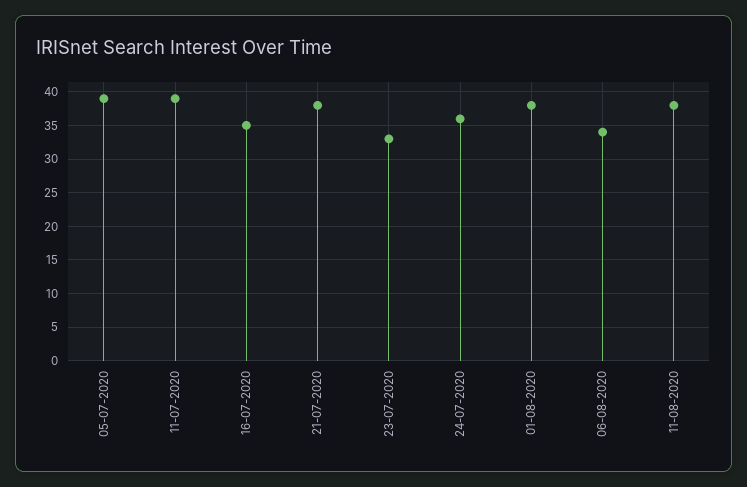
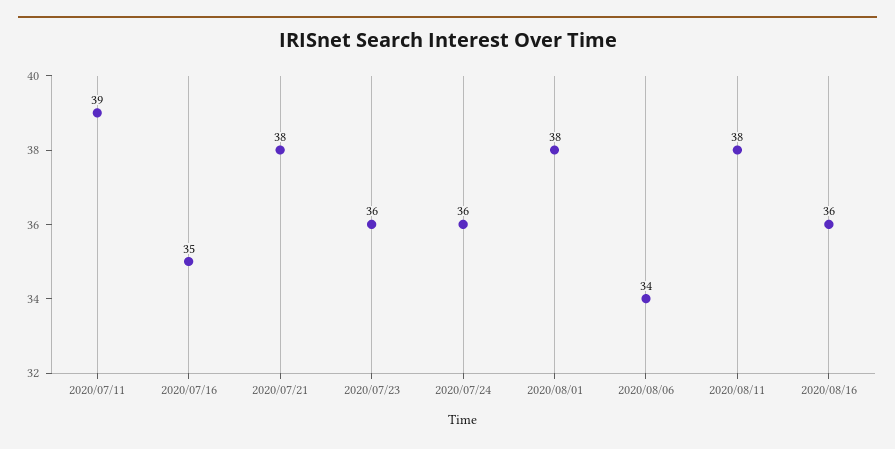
05-07-2020: 39 -> none
23-07-2020: 33 -> 36
2020/08/16: none -> 36

